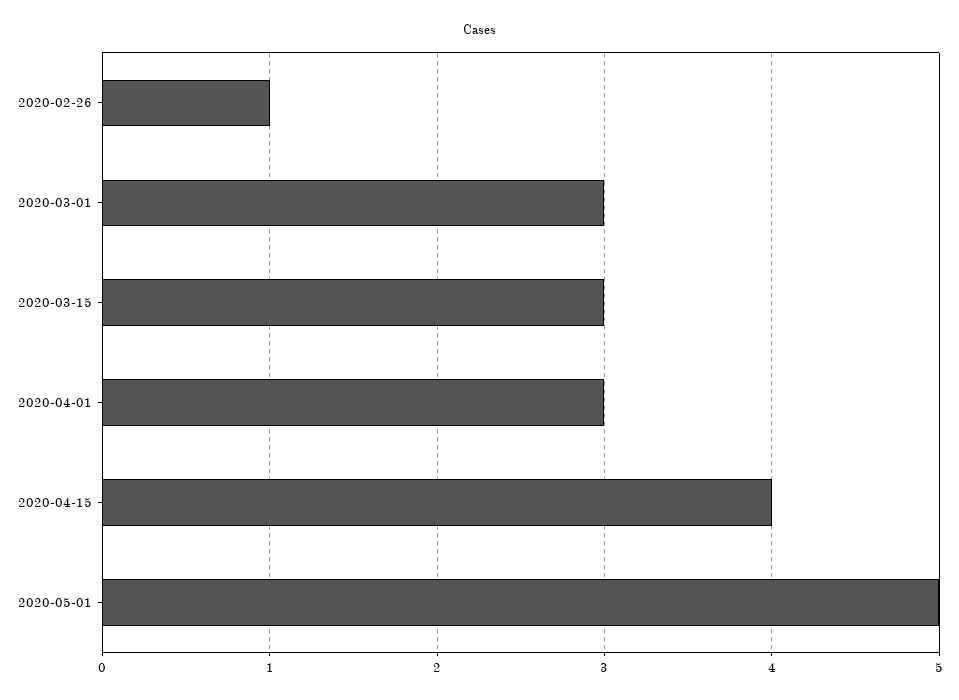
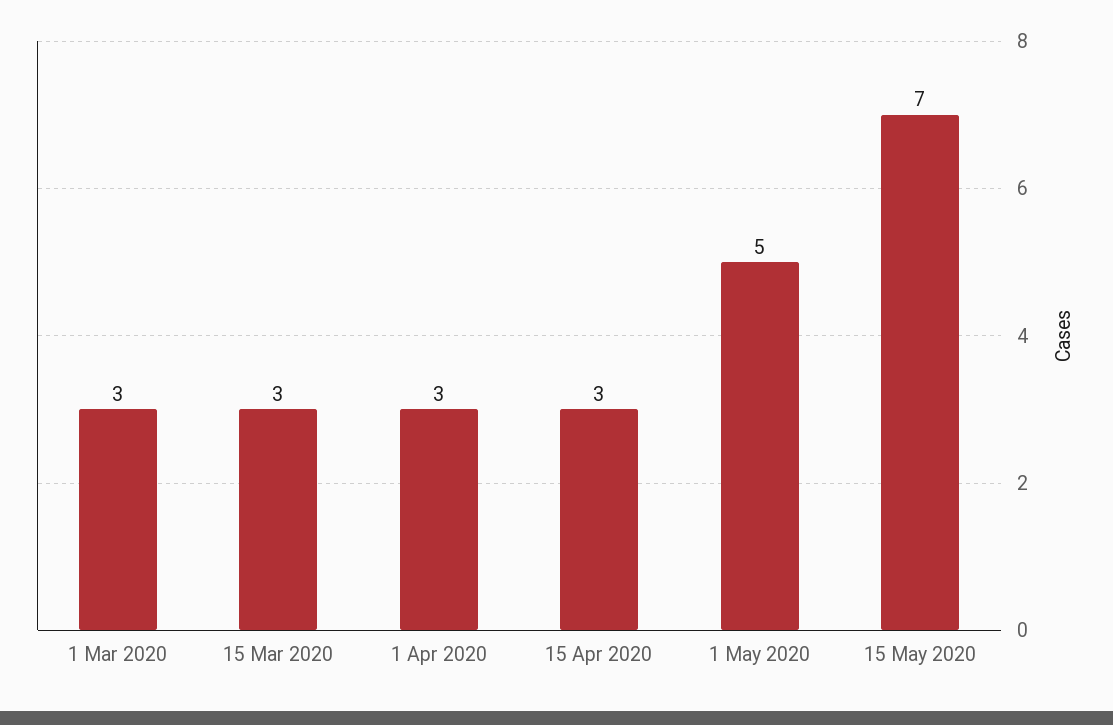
2020-02-26: 1 -> none
2020-04-15: 4 -> 3
15 May 2020: none -> 7

